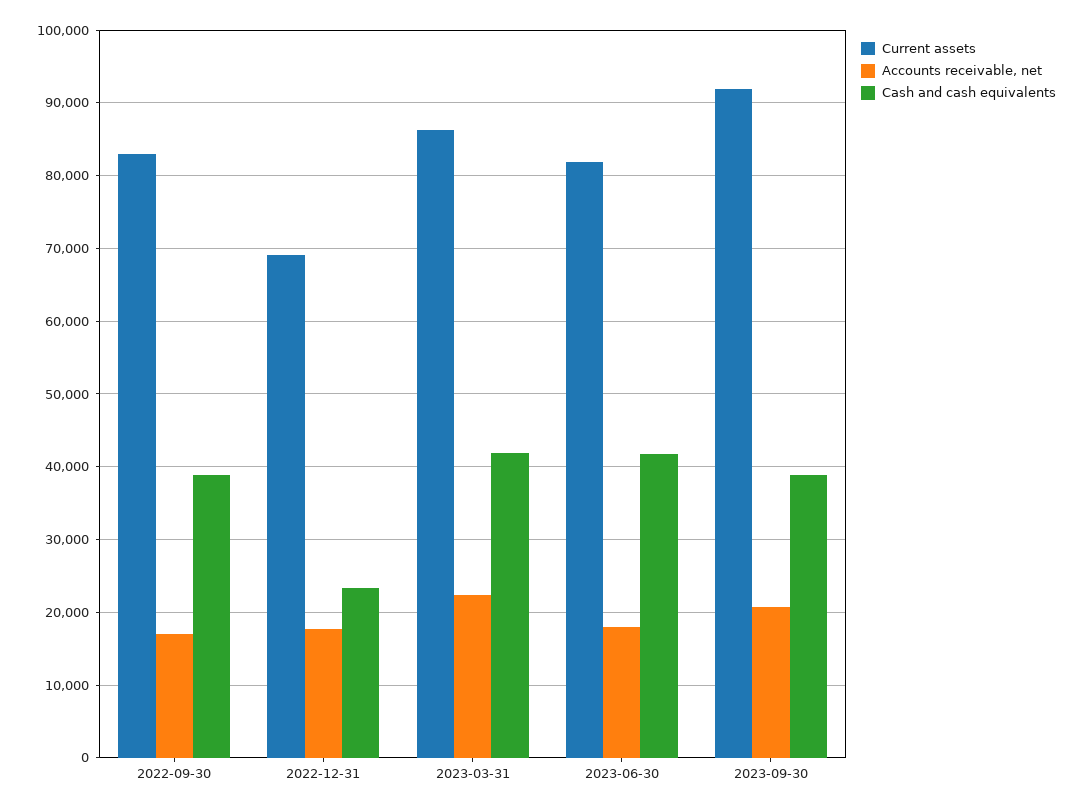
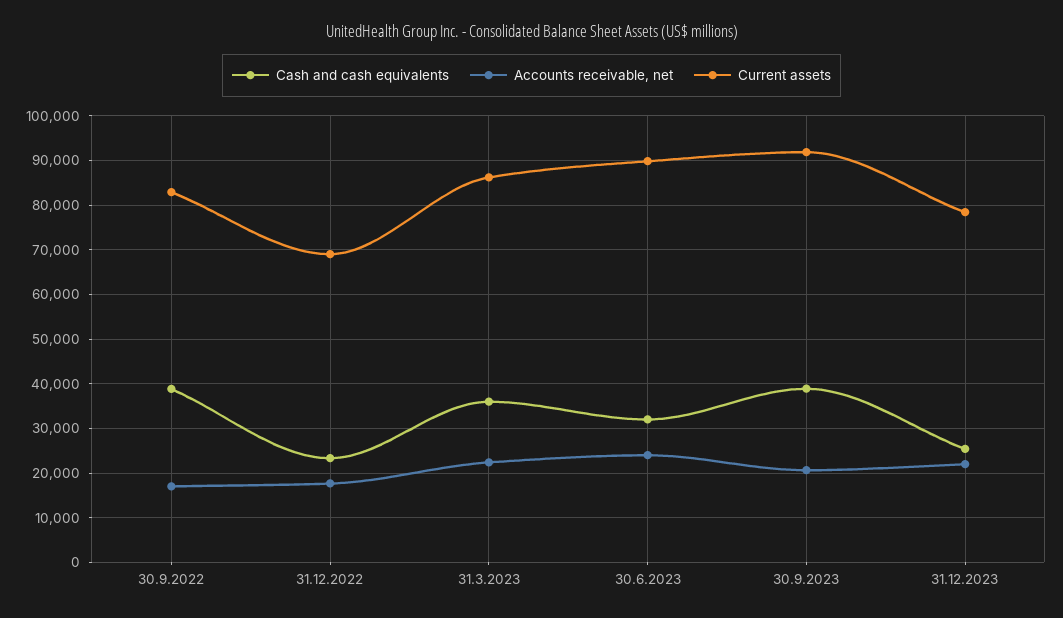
Cash and cash equivalents, 2023-03-31: 42000 -> 36000
Current assets, 2023-06-30: 82000 -> 90000
Accounts receivable, net, 2023-06-30: 18000 -> 24000
Cash and cash equivalents, 2023-06-30: 42000 -> 32000
Cash and cash equivalents, 31.12.2023: none -> 26000
Accounts receivable, net, 31.12.2023: none -> 22000
Current assets, 31.12.2023: none -> 78000

